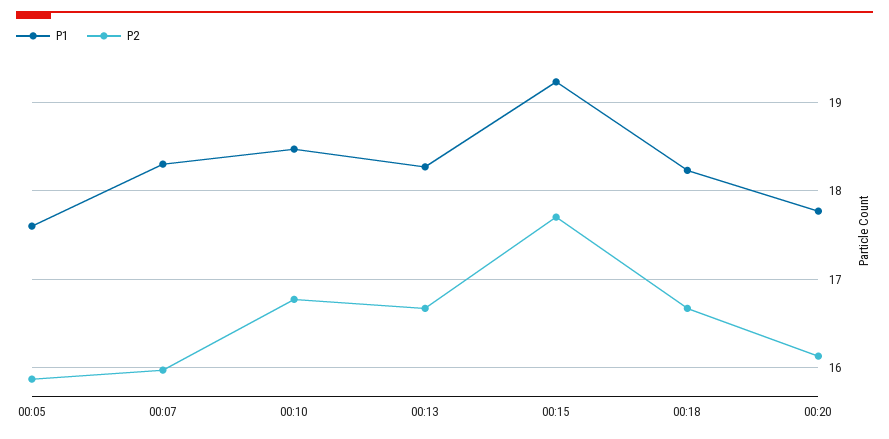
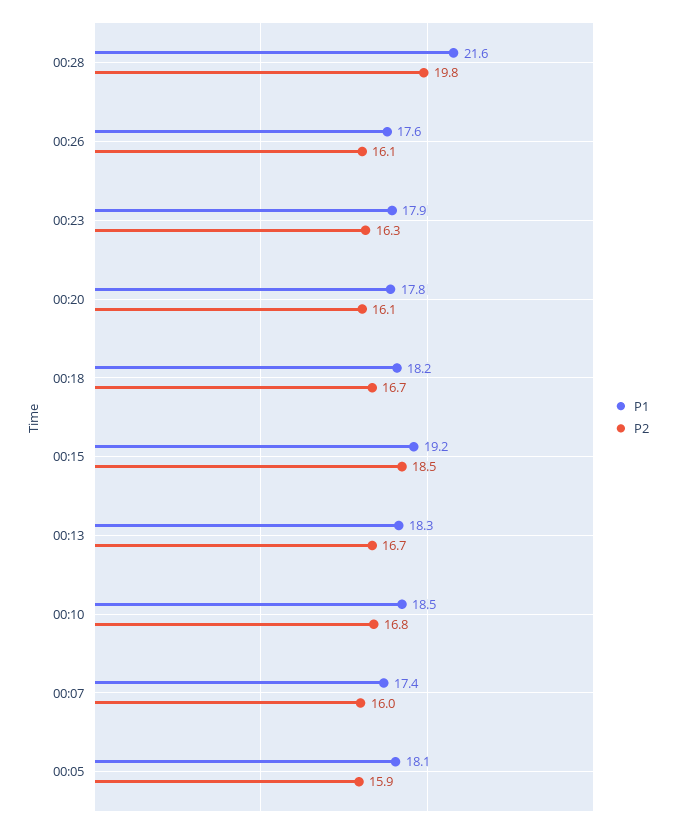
P1, 00:05: 17.6 -> 18.1
P1, 00:07: 18.3 -> 17.4
P2, 00:15: 17.7 -> 18.5
P1, 00:28: none -> 21.6
P2, 00:28: none -> 19.8
P1, 00:26: none -> 17.6
P2, 00:26: none -> 16.1
P1, 00:23: none -> 17.9
P2, 00:23: none -> 16.3

